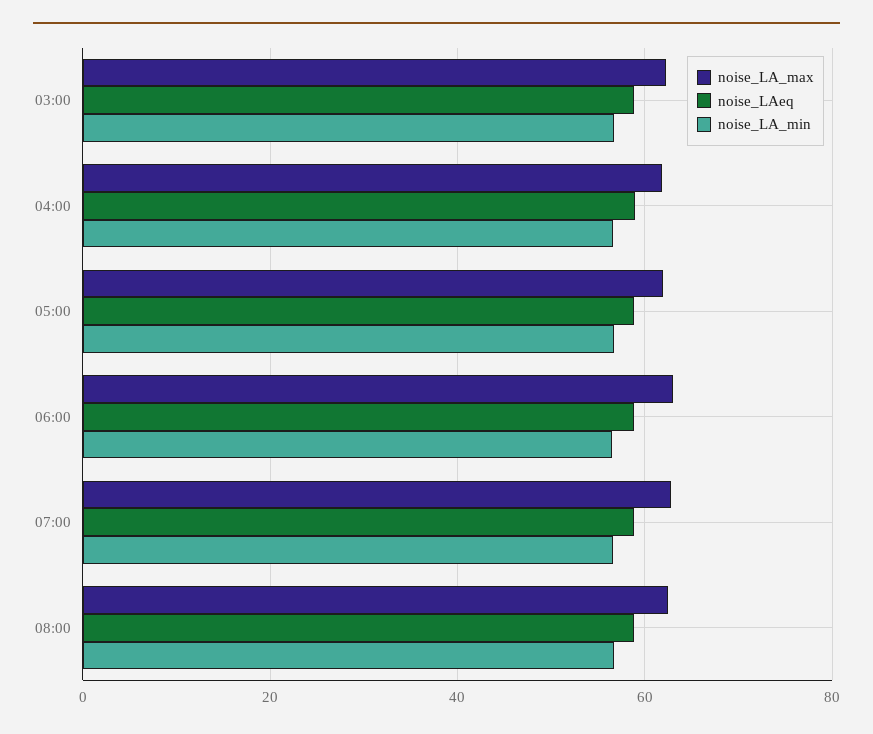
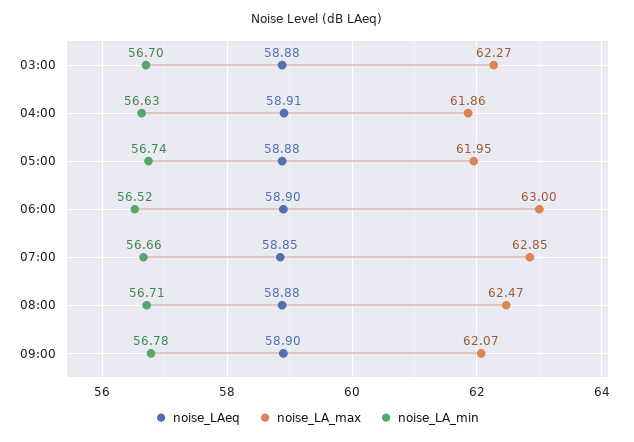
noise_LAeq, 09:00: none -> 58.9
noise_LA_max, 09:00: none -> 62.07
noise_LA_min, 09:00: none -> 56.78

